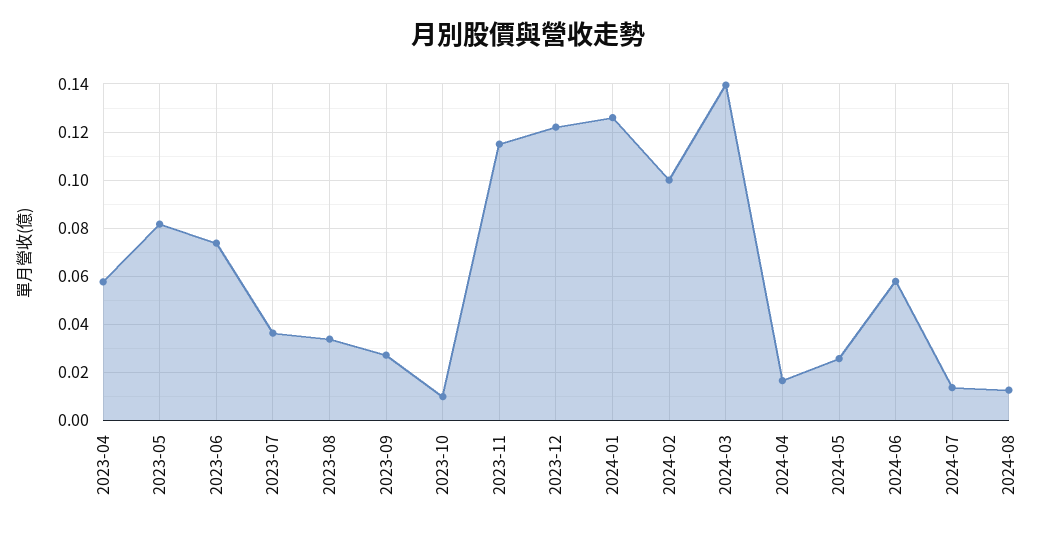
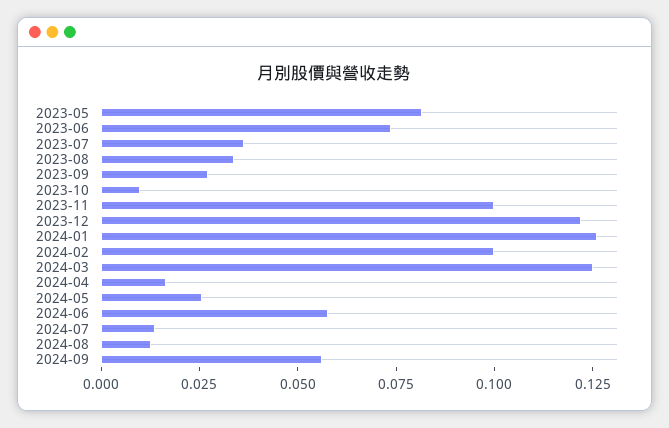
2023-04: 0.0575 -> none
2023-11: 0.115 -> 0.1
2024-03: 0.14 -> 0.125
2024-09: none -> 0.055

